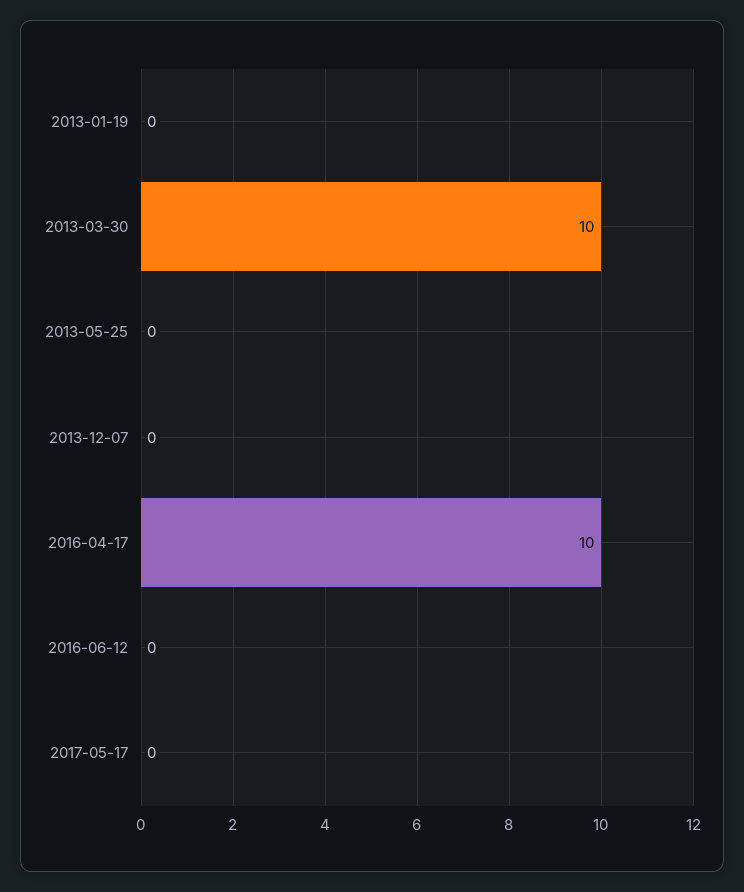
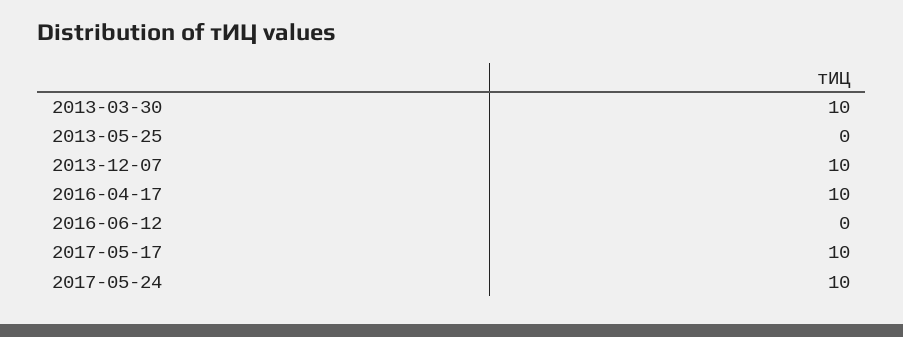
2013-01-19: 0 -> none
2013-12-07: 0 -> 10
2017-05-17: 0 -> 10
2017-05-24: none -> 10

